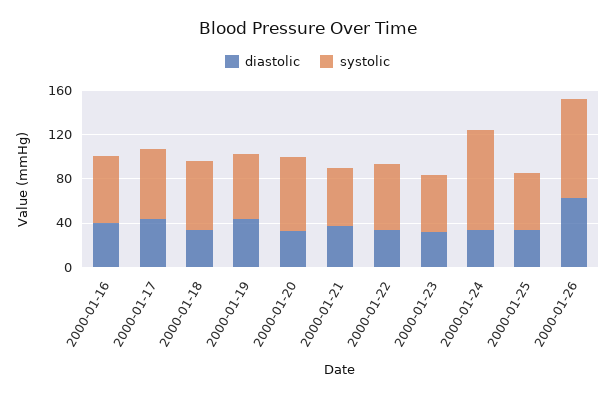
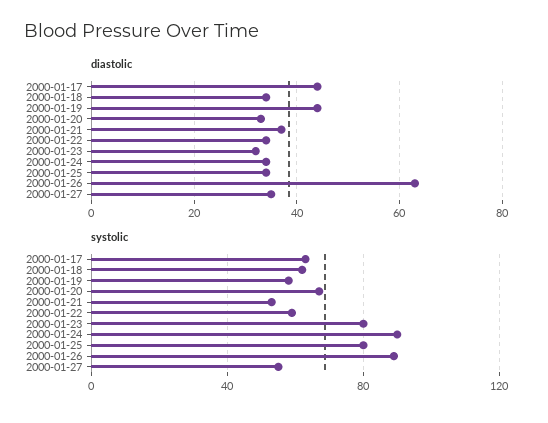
diastolic, 2000-01-16: 40 -> none
systolic, 2000-01-16: 60 -> none
systolic, 2000-01-23: 50 -> 80
systolic, 2000-01-25: 50 -> 80
diastolic, 2000-01-27: none -> 35
systolic, 2000-01-27: none -> 55

